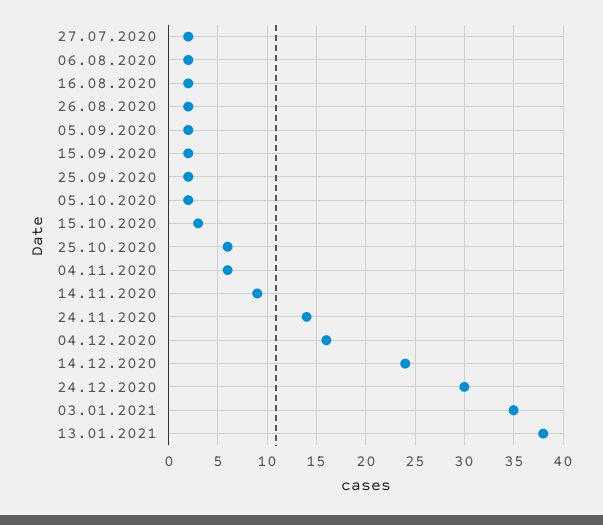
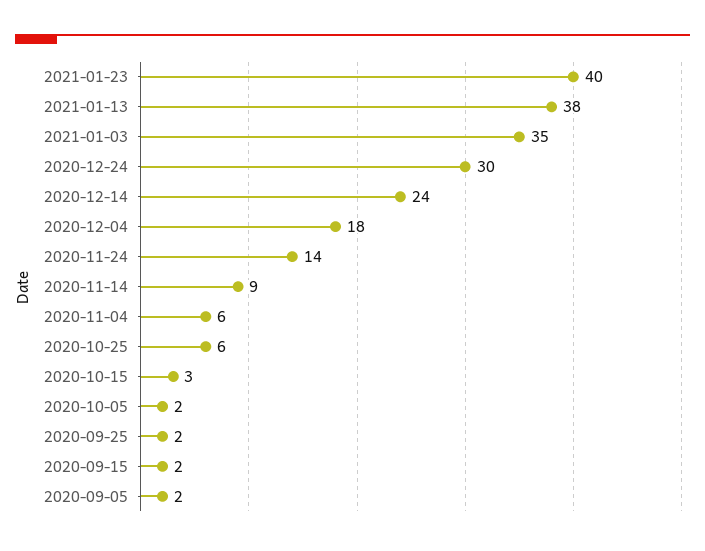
27.07.2020: 2 -> none
06.08.2020: 2 -> none
16.08.2020: 2 -> none
26.08.2020: 2 -> none
04.12.2020: 16 -> 18
2021-01-23: none -> 40

